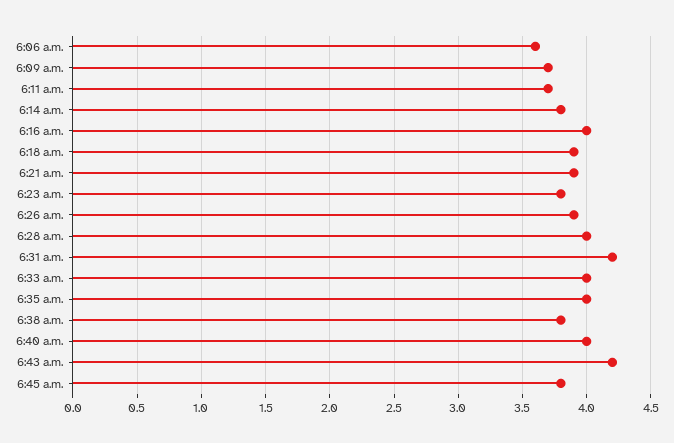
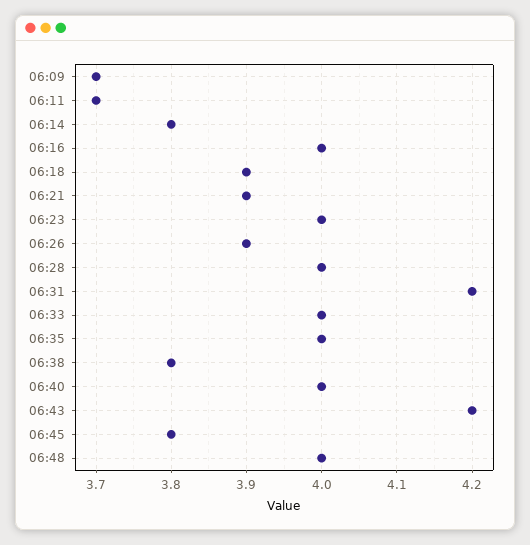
6:06 a.m.: 3.6 -> none
6:23 a.m.: 3.8 -> 4
06:48: none -> 4

